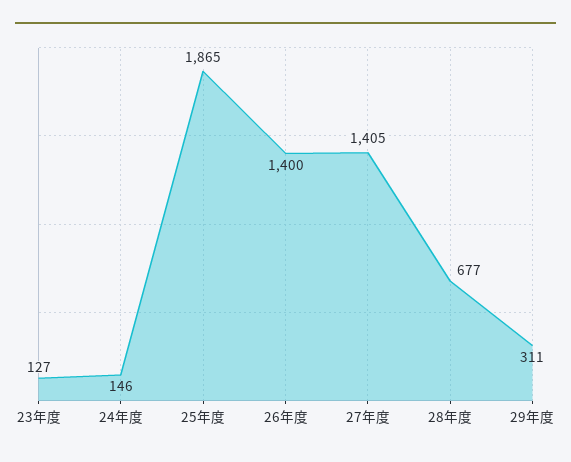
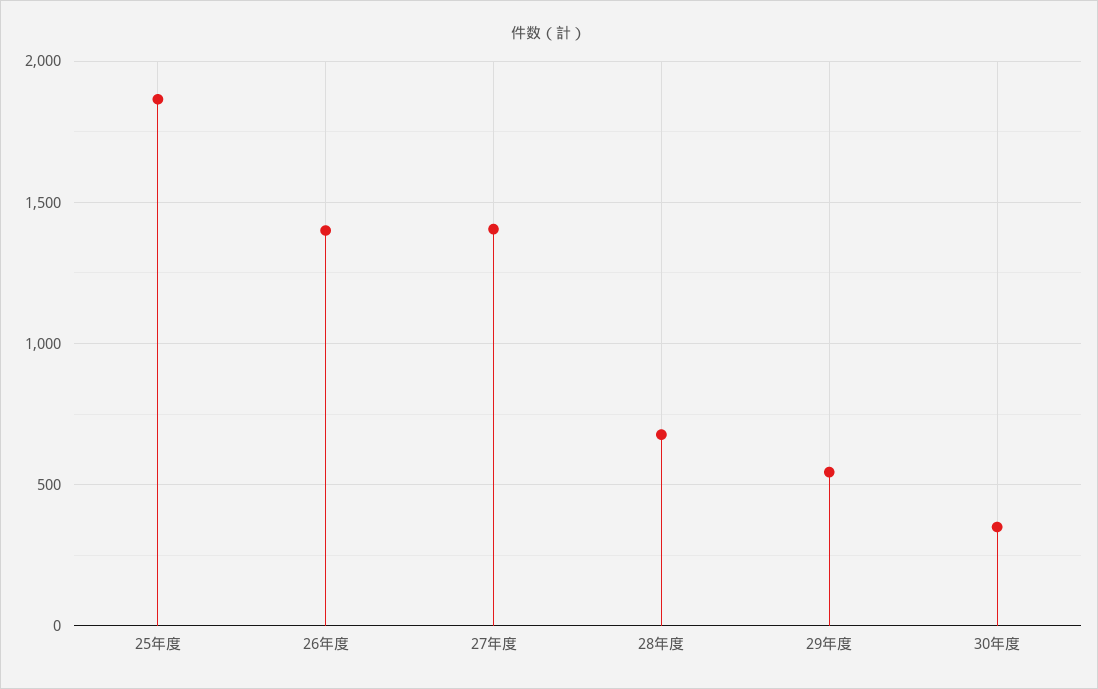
23年度: 127 -> none
24年度: 146 -> none
29年度: 311 -> 550
30年度: none -> 350

